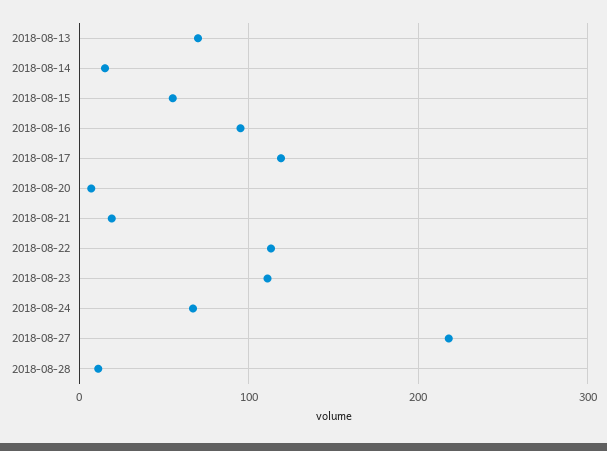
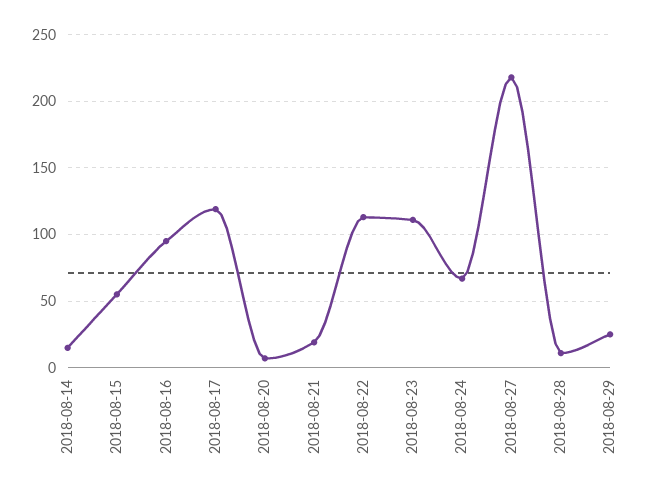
2018-08-13: 70 -> none
2018-08-29: none -> 25

